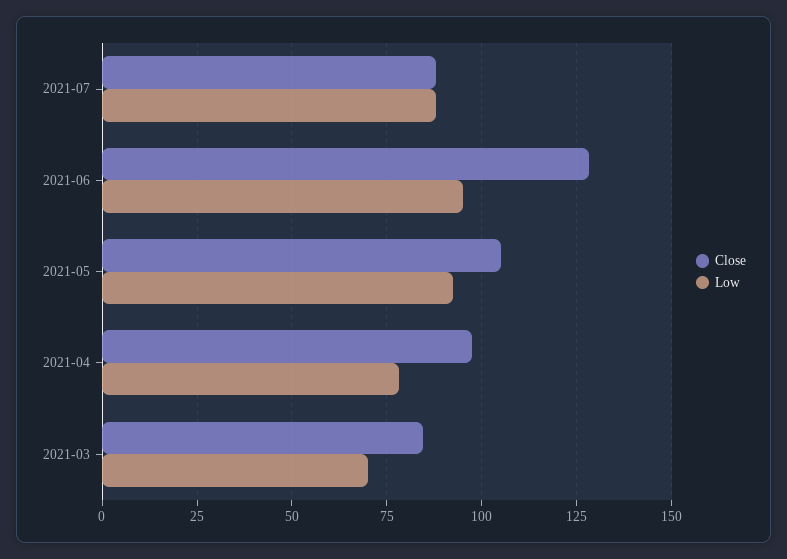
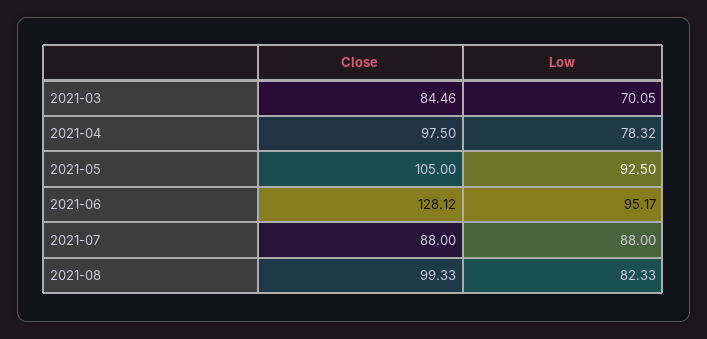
Close, 2021-08: none -> 99.33
Low, 2021-08: none -> 82.33

